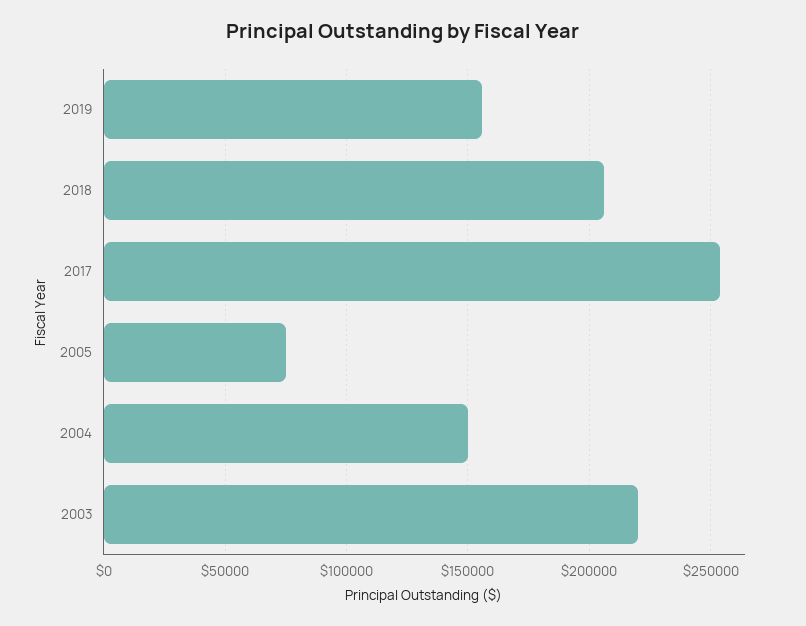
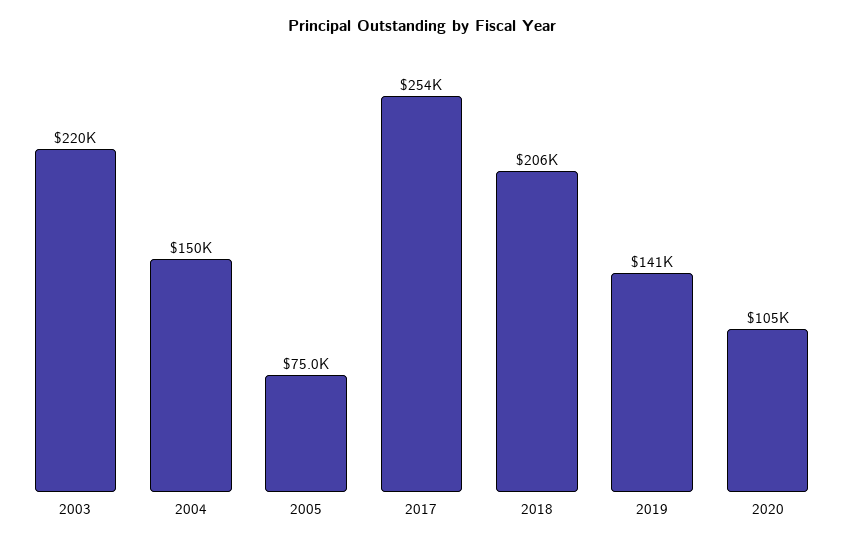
2019: 155000 -> 141000
2020: none -> 105000

